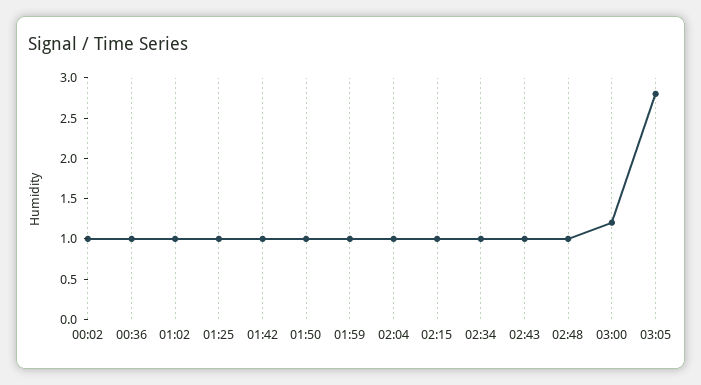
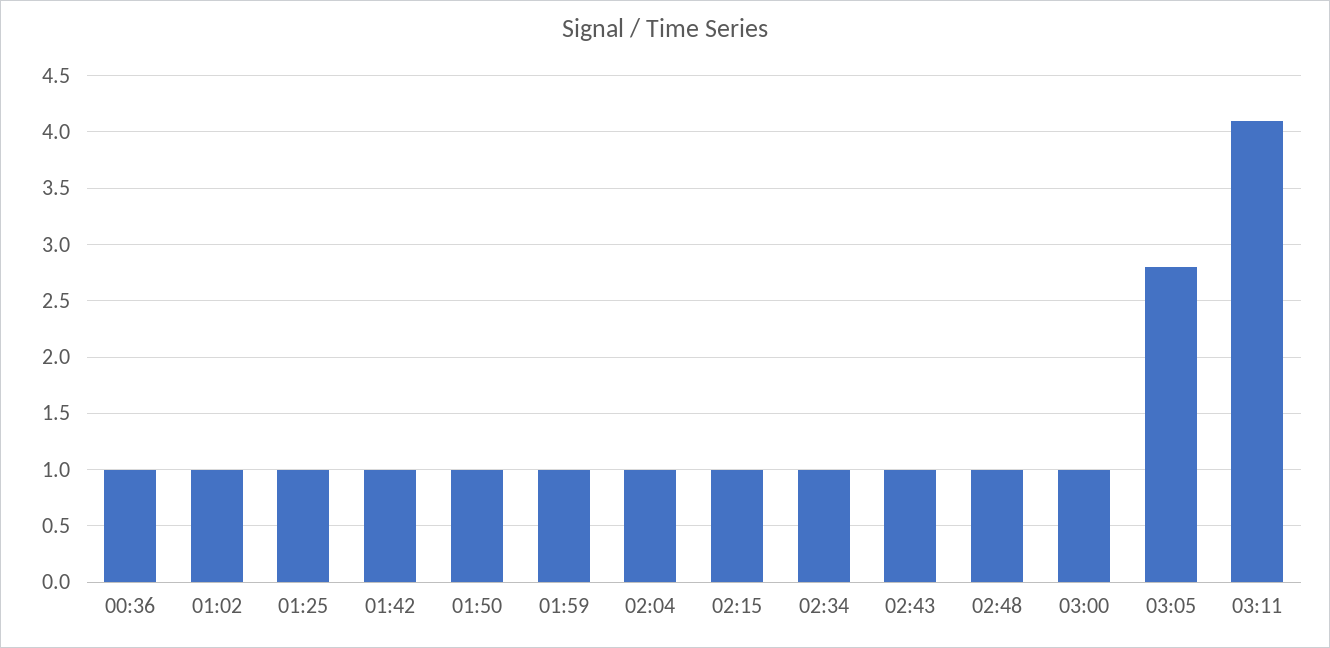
00:02: 1 -> none
03:00: 1.2 -> 1
03:11: none -> 4.1

